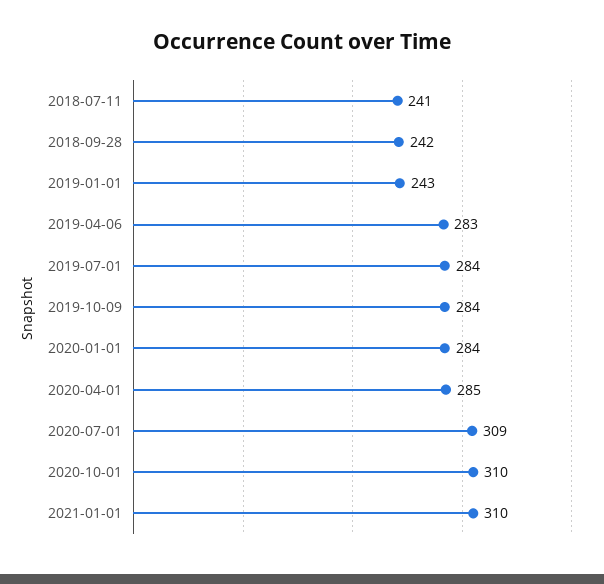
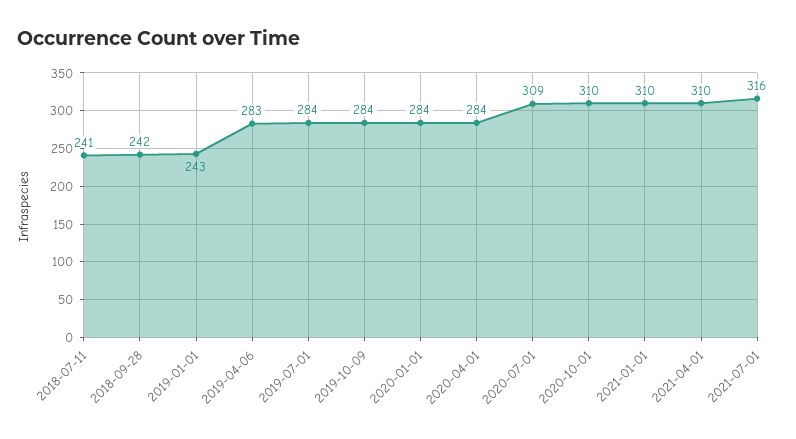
2020-04-01: 285 -> 284
2021-04-01: none -> 310
2021-07-01: none -> 316

